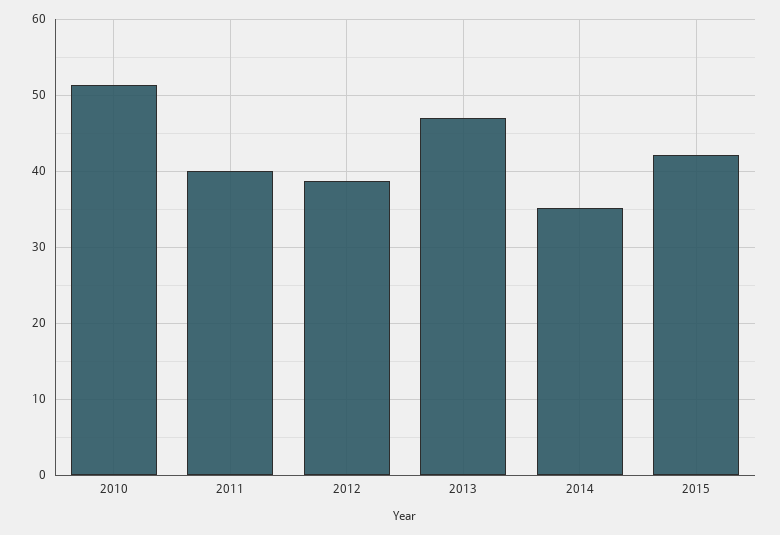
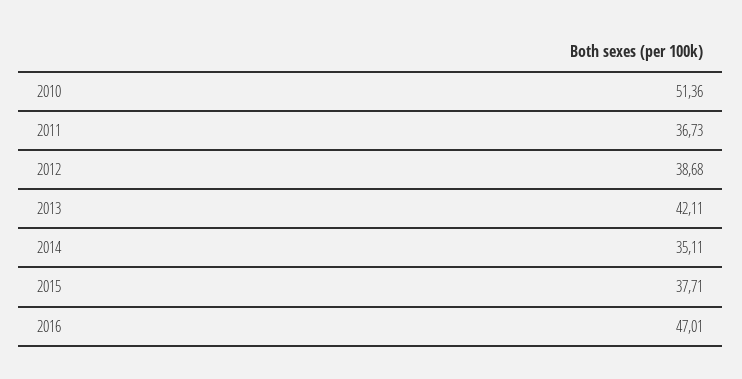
2011: 40 -> 36.73
2013: 47 -> 42.11
2015: 42 -> 37.71
2016: none -> 47.01

